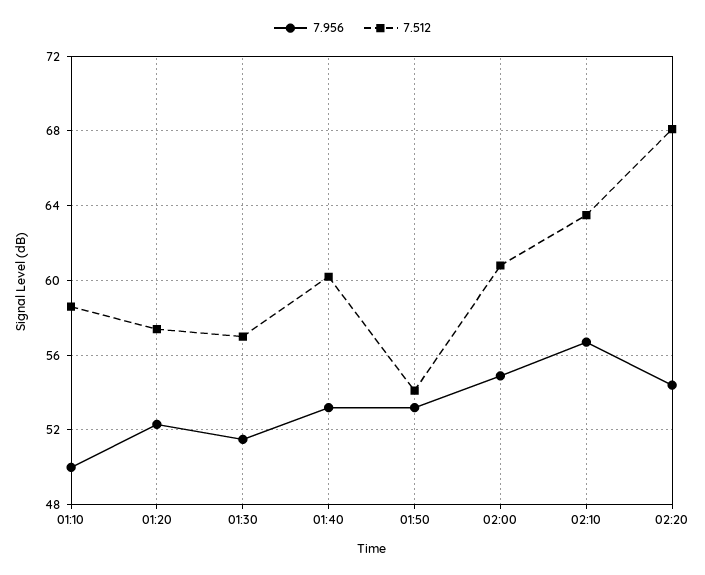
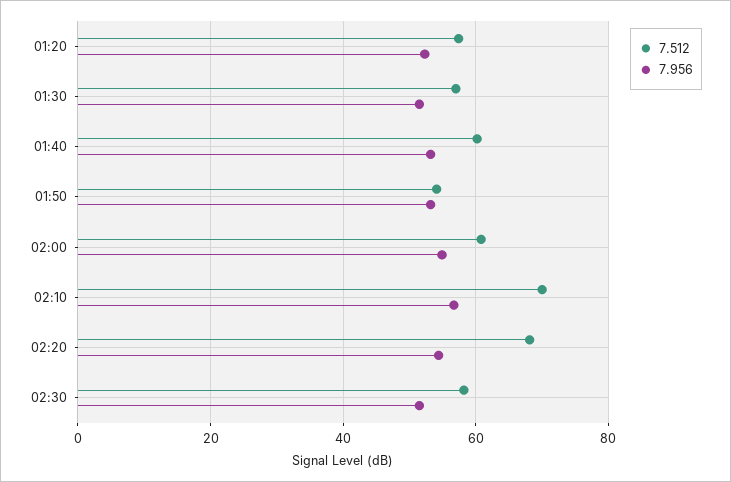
7.956, 01:10: 50 -> none
7.512, 01:10: 58.5 -> none
7.512, 02:10: 63.5 -> 70
7.512, 02:30: none -> 58
7.956, 02:30: none -> 52

